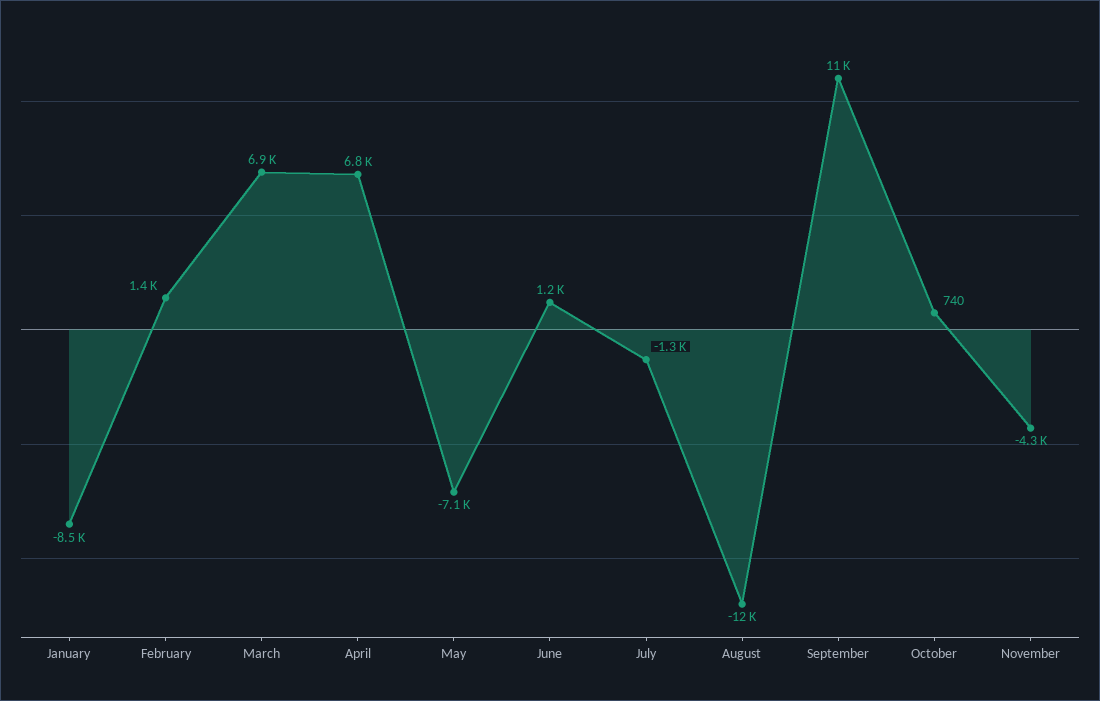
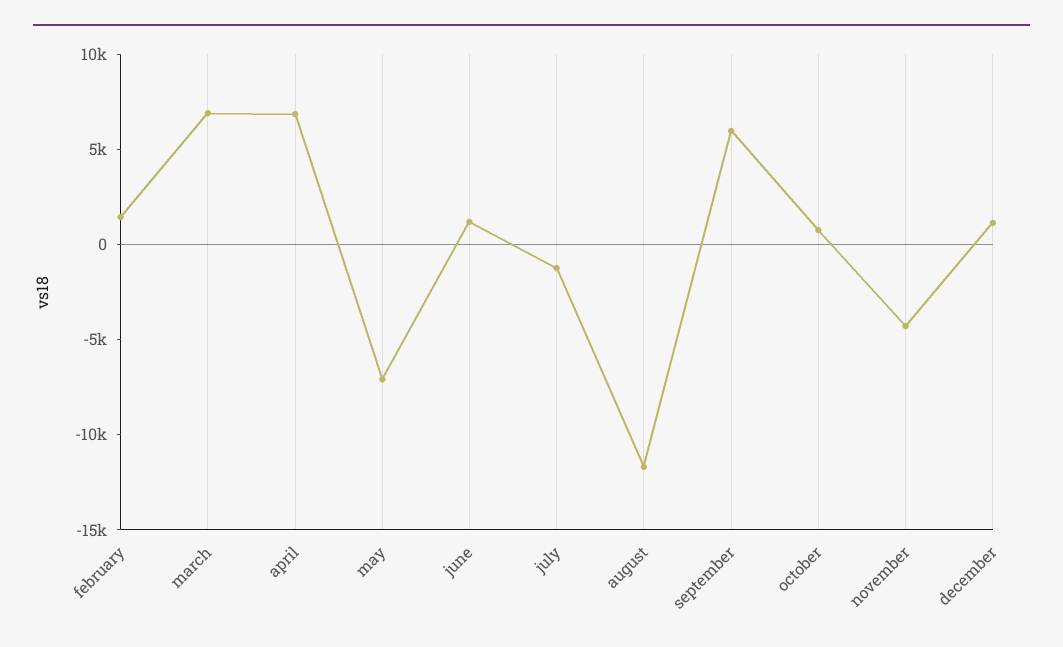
January: -8500 -> none
September: 11000 -> 6000
december: none -> 1000

